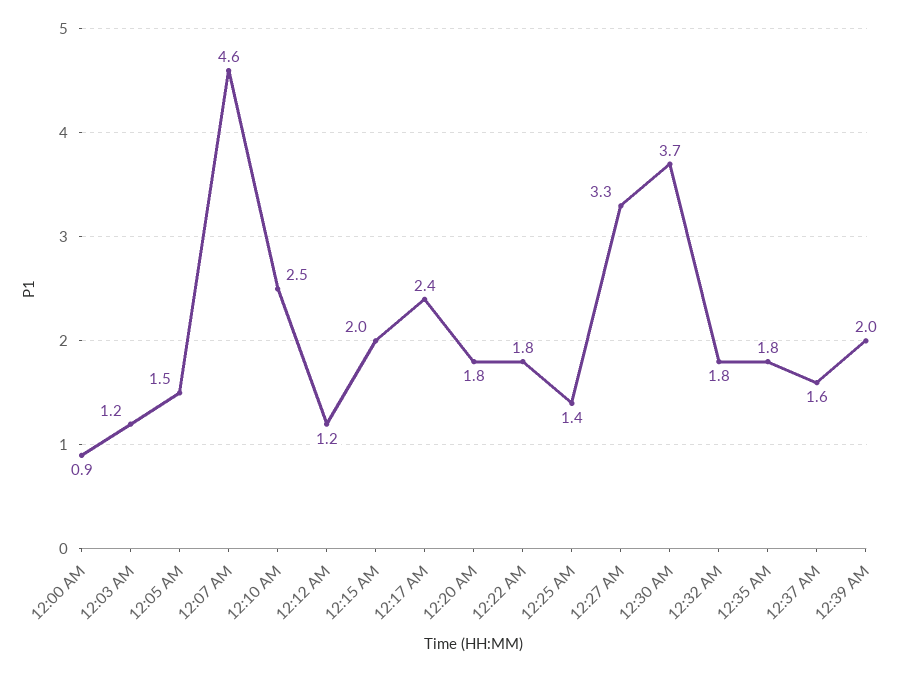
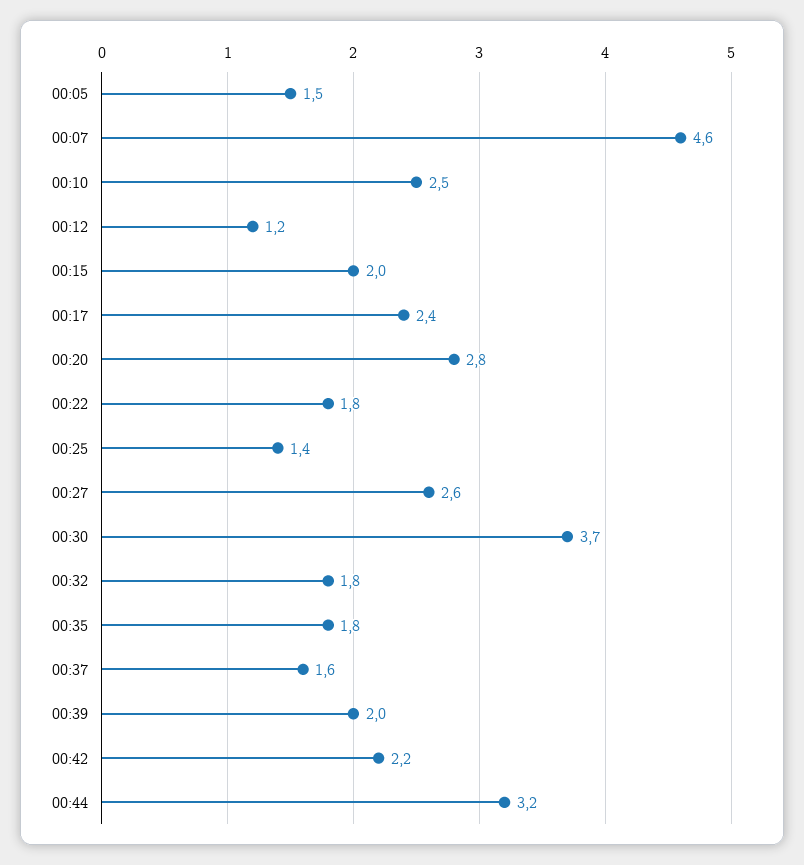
12:00 AM: 0.9 -> none
12:03 AM: 1.2 -> none
12:20 AM: 1.8 -> 2.8
12:27 AM: 3.3 -> 2.6
00:42: none -> 2.2
00:44: none -> 3.2

